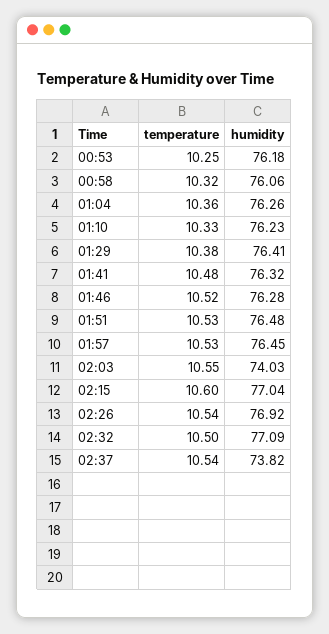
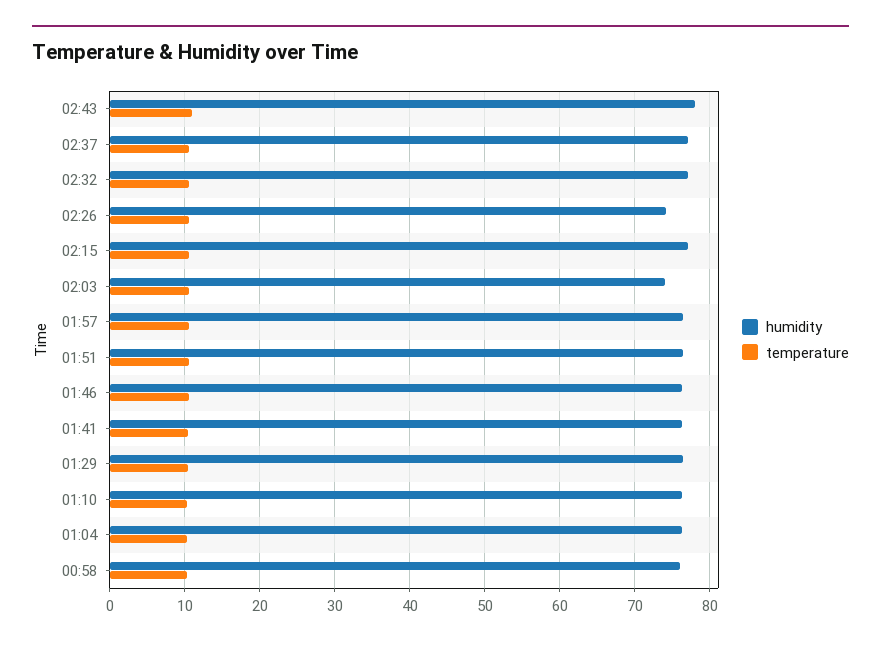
temperature, 00:53: 10.25 -> none
humidity, 00:53: 76.18 -> none
humidity, 02:26: 76.92 -> 74
humidity, 02:37: 73.82 -> 77
humidity, 02:43: none -> 78
temperature, 02:43: none -> 11

